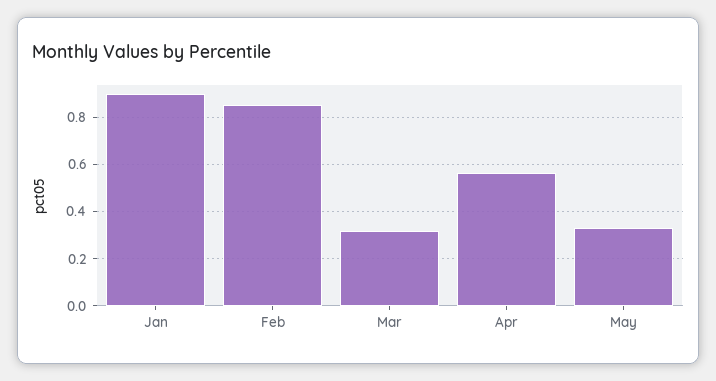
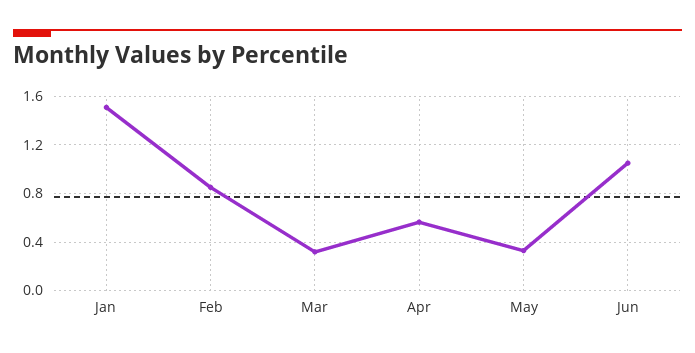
Jan: 0.9 -> 1.5
Jun: none -> 1.05

